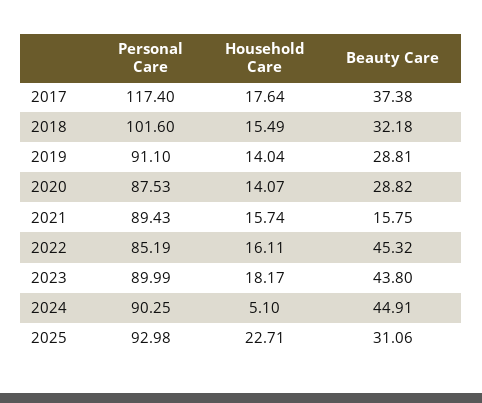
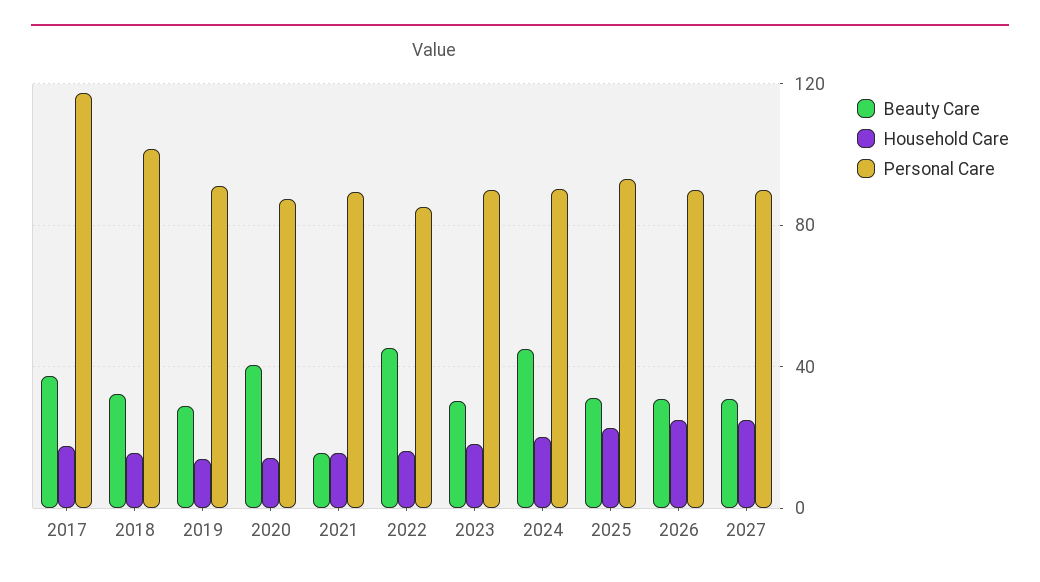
Beauty Care, 2020: 28.82 -> 40
Beauty Care, 2023: 43.8 -> 30
Household Care, 2024: 5.1 -> 20
Beauty Care, 2026: none -> 30
Household Care, 2026: none -> 25
Personal Care, 2026: none -> 90
Beauty Care, 2027: none -> 30
Household Care, 2027: none -> 25
Personal Care, 2027: none -> 90

